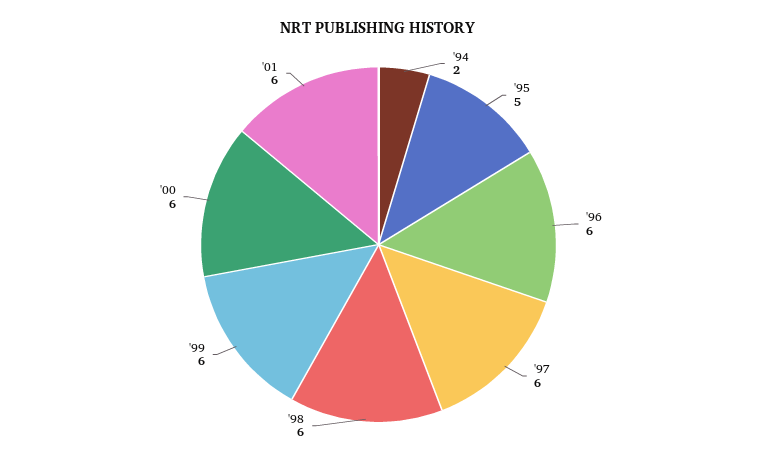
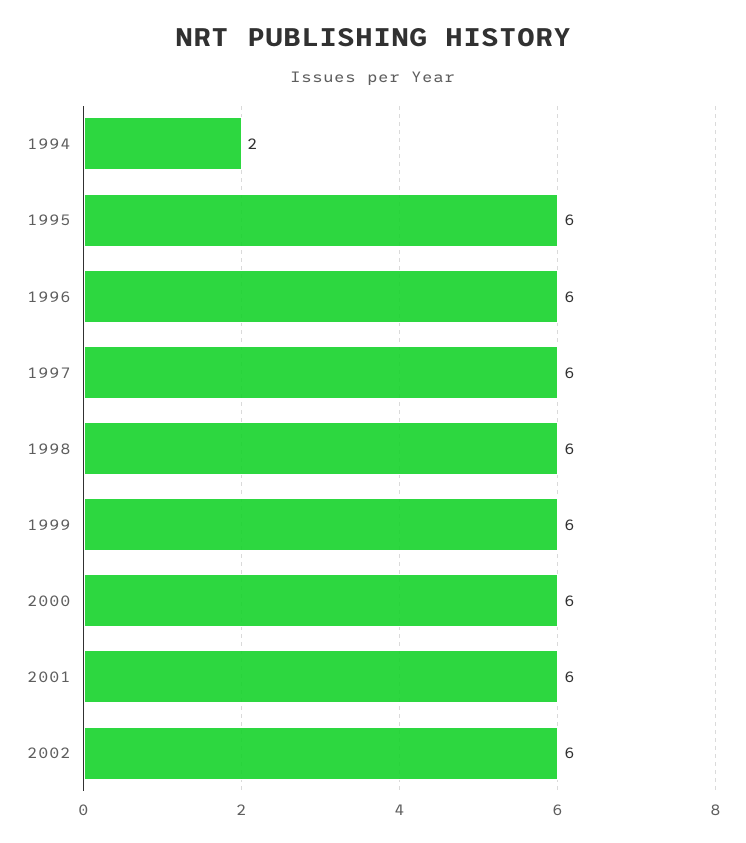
'95: 5 -> 6
2002: none -> 6

